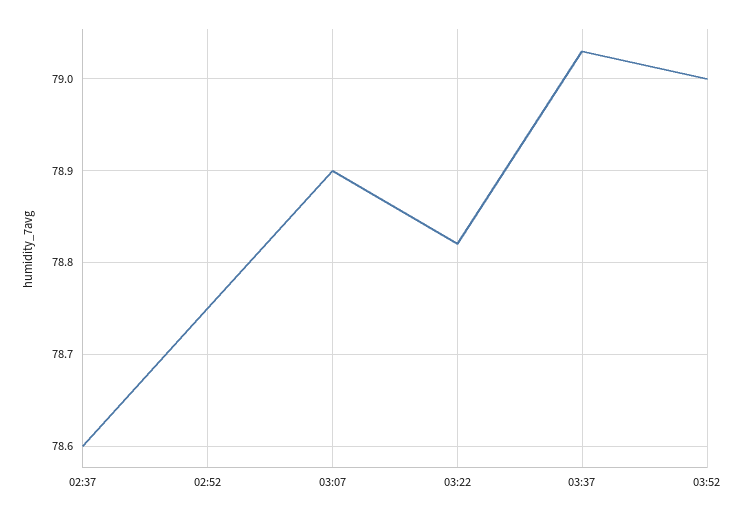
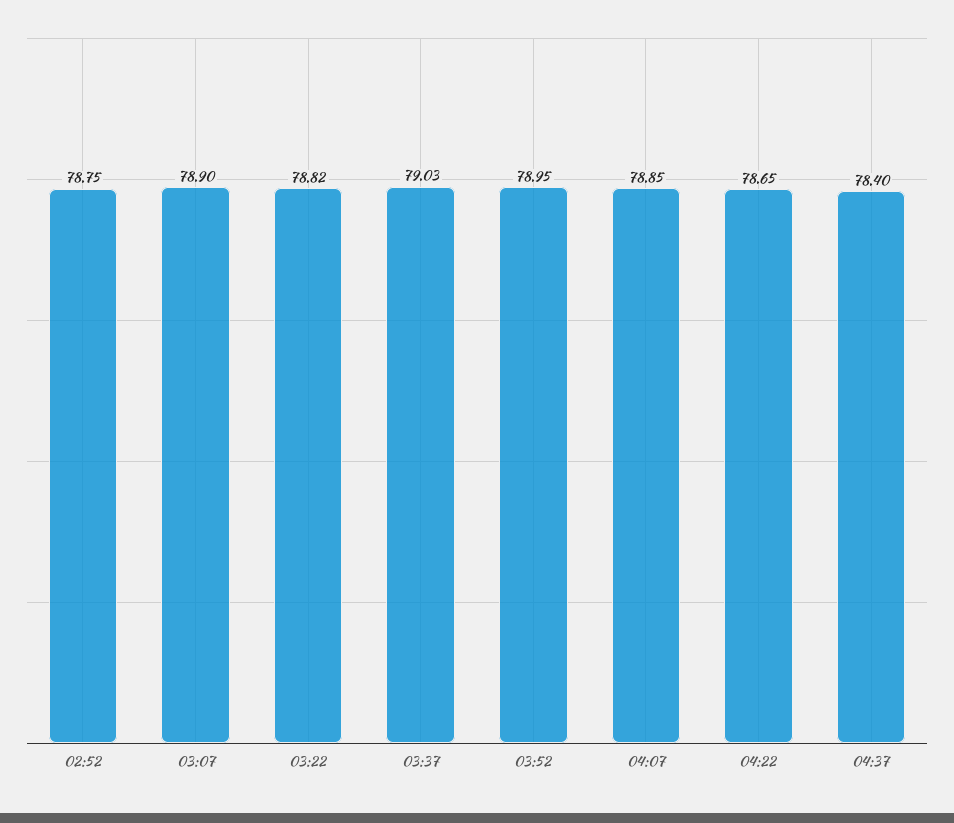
02:37: 78.6 -> none
03:52: 79 -> 78.95
04:07: none -> 78.85
04:22: none -> 78.65
04:37: none -> 78.4

